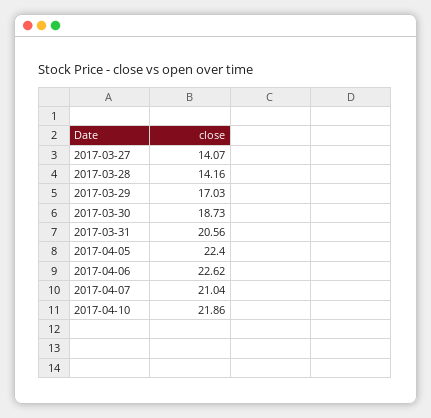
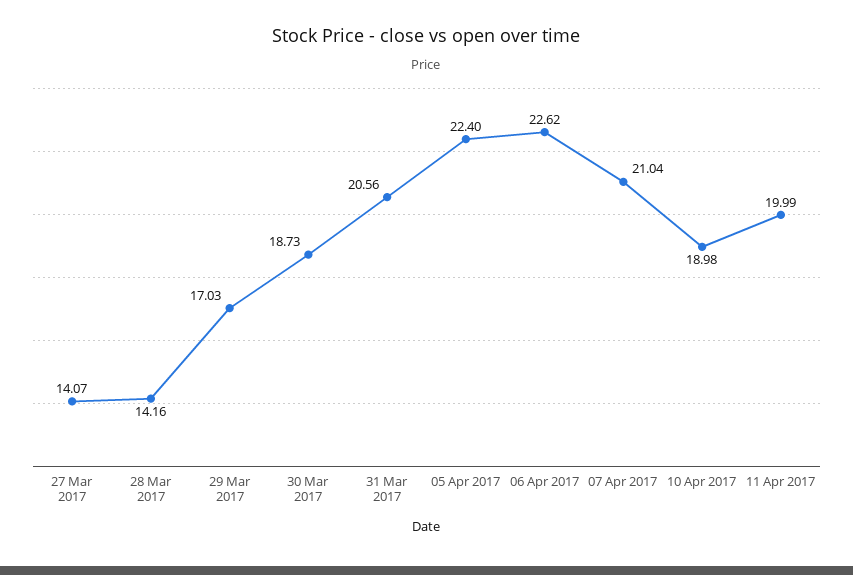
2017-04-10: 21.86 -> 18.98
11 Apr 2017: none -> 19.99

